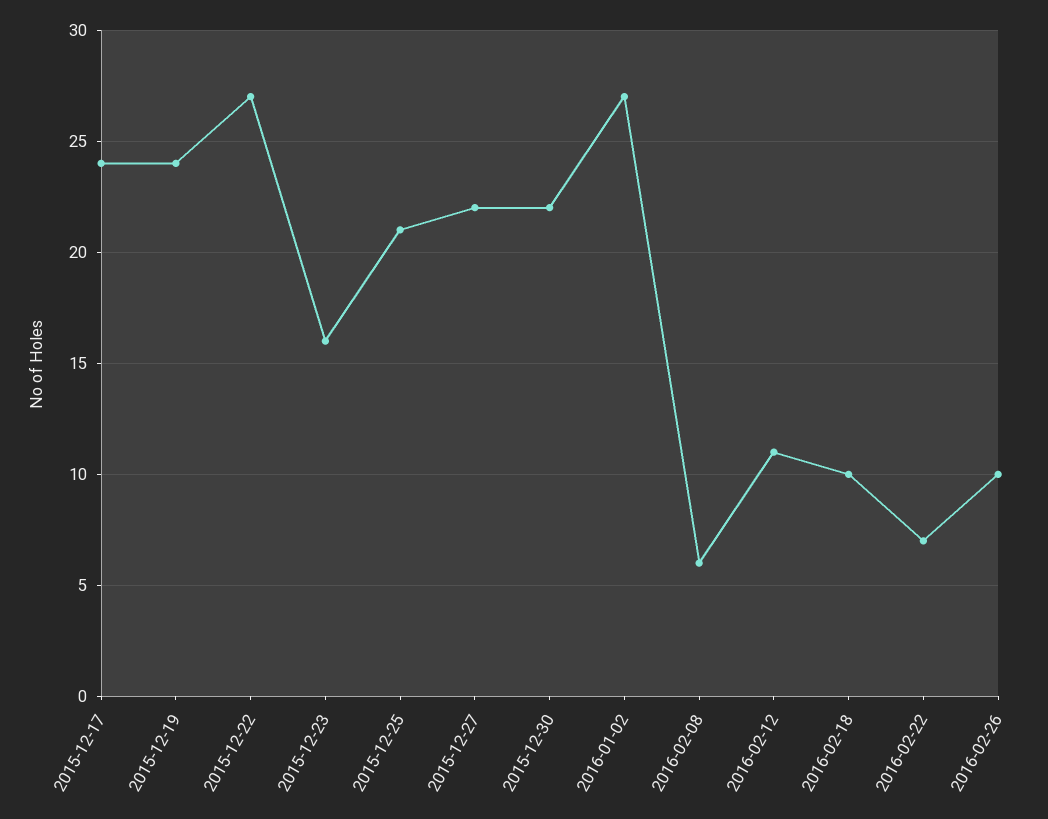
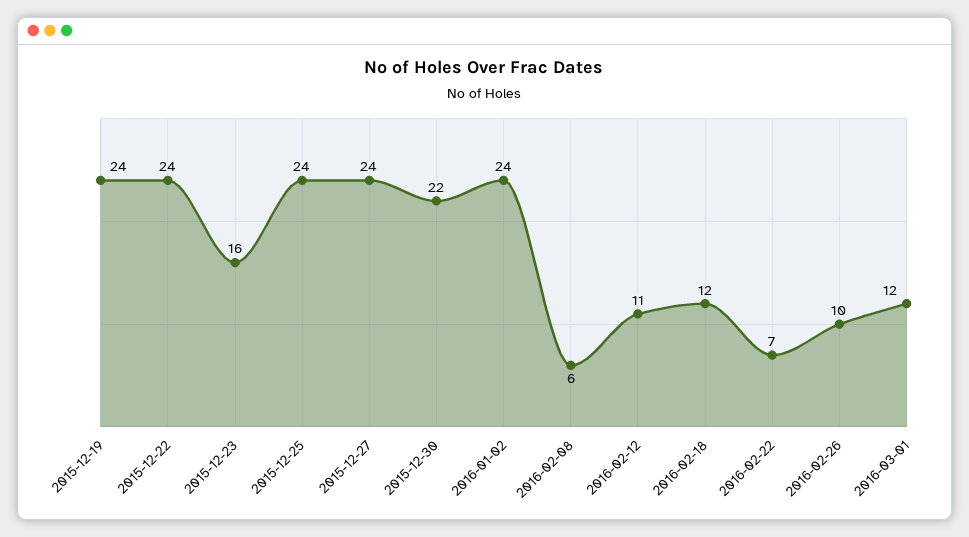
2015-12-17: 24 -> none
2015-12-22: 27 -> 24
2015-12-25: 21 -> 24
2015-12-27: 22 -> 24
2016-01-02: 27 -> 24
2016-02-18: 10 -> 12
2016-03-01: none -> 12

